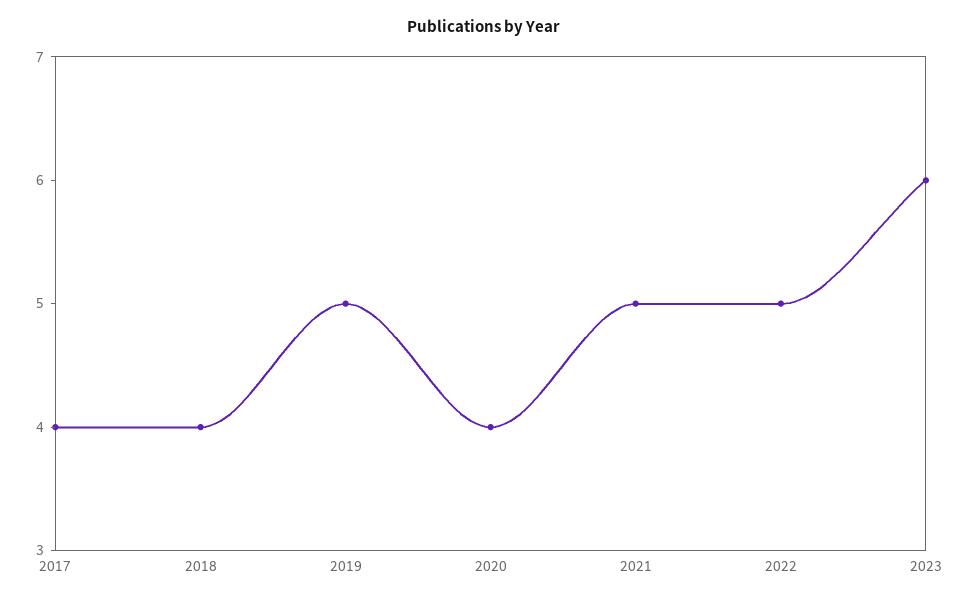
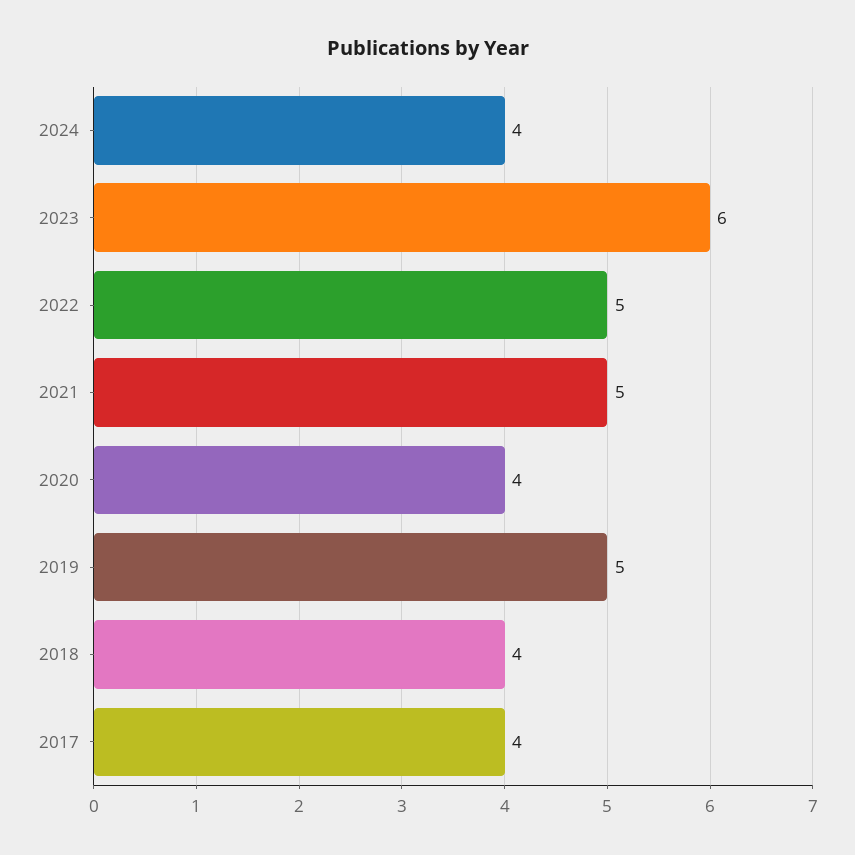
2024: none -> 4

